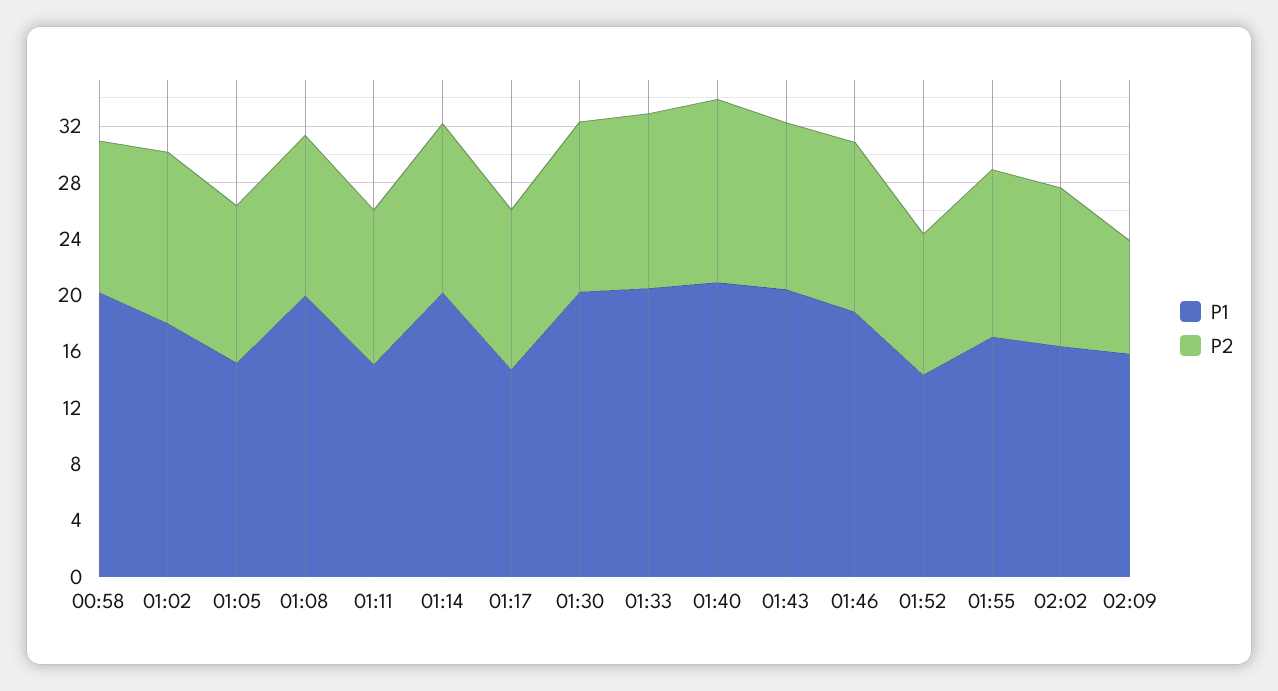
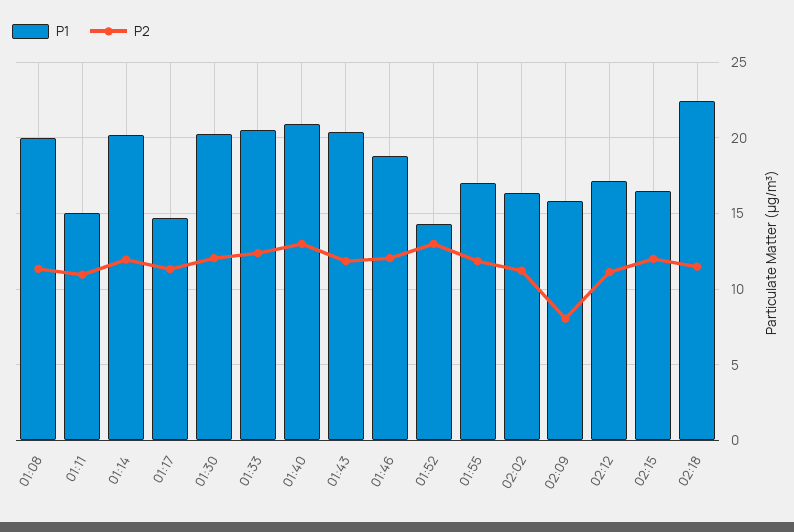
P1, 00:58: 20 -> none
P2, 00:58: 11 -> none
P1, 01:02: 18 -> none
P2, 01:02: 12 -> none
P1, 01:05: 15 -> none
P2, 01:05: 11 -> none
P2, 01:52: 10 -> 13
P1, 02:12: none -> 17
P2, 02:12: none -> 11
P1, 02:15: none -> 16.5
P2, 02:15: none -> 12
P1, 02:18: none -> 22.5
P2, 02:18: none -> 11.5

